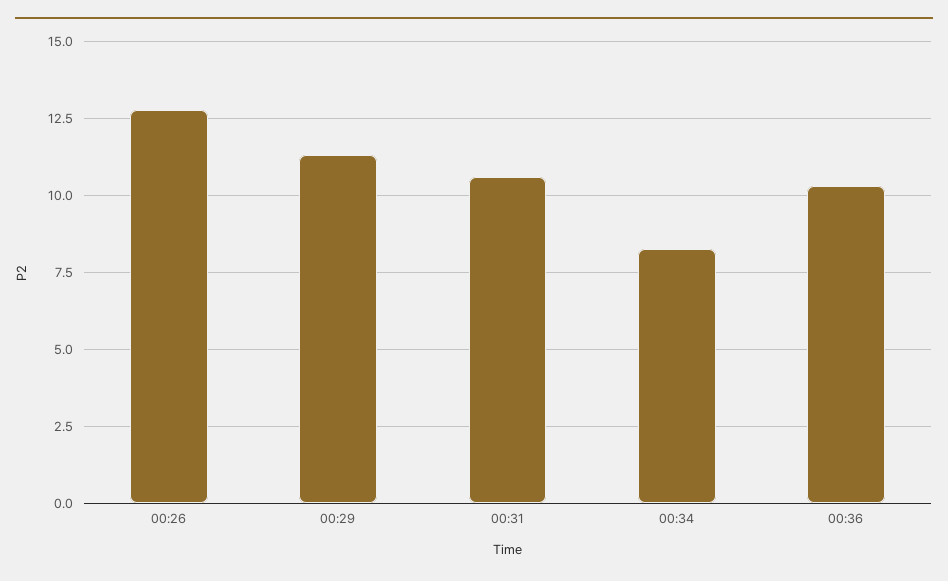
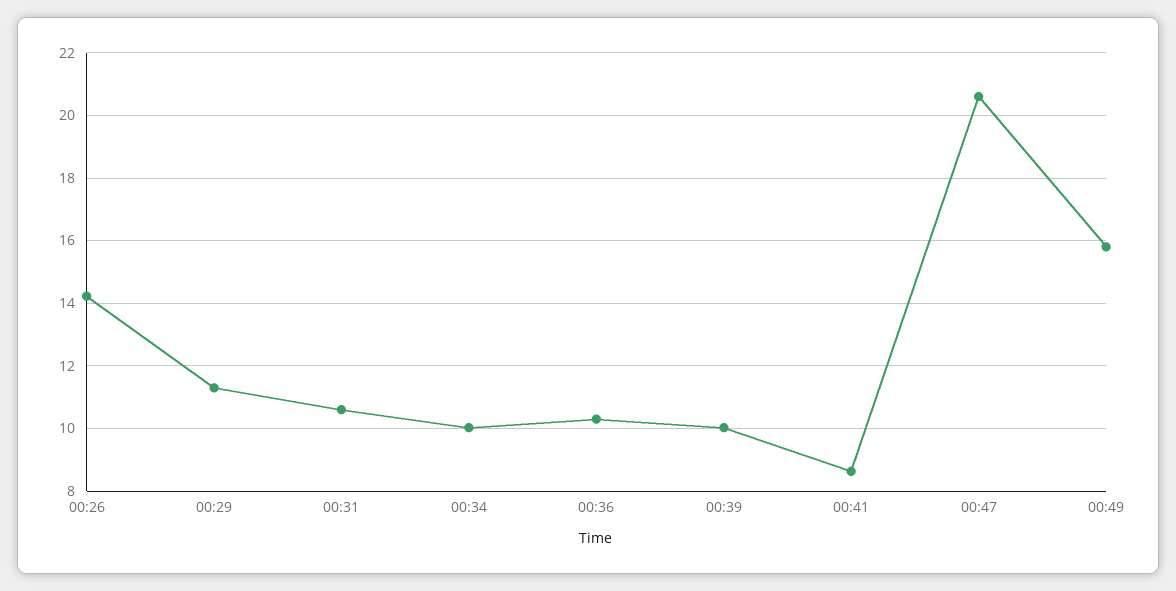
00:26: 12.75 -> 14.2
00:34: 8.25 -> 10
00:39: none -> 10
00:41: none -> 8.6
00:47: none -> 20.6
00:49: none -> 15.8

